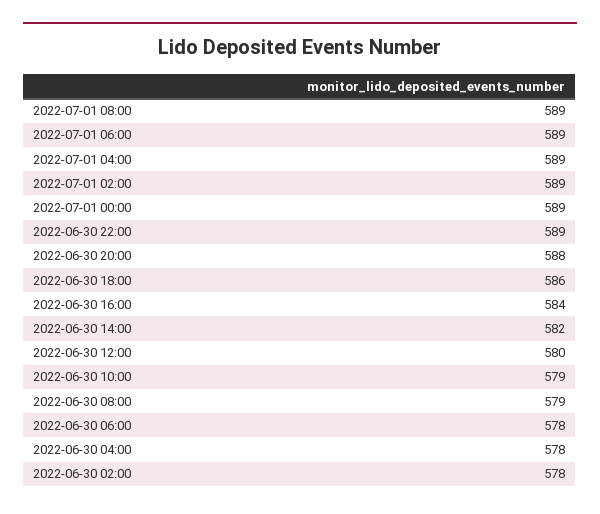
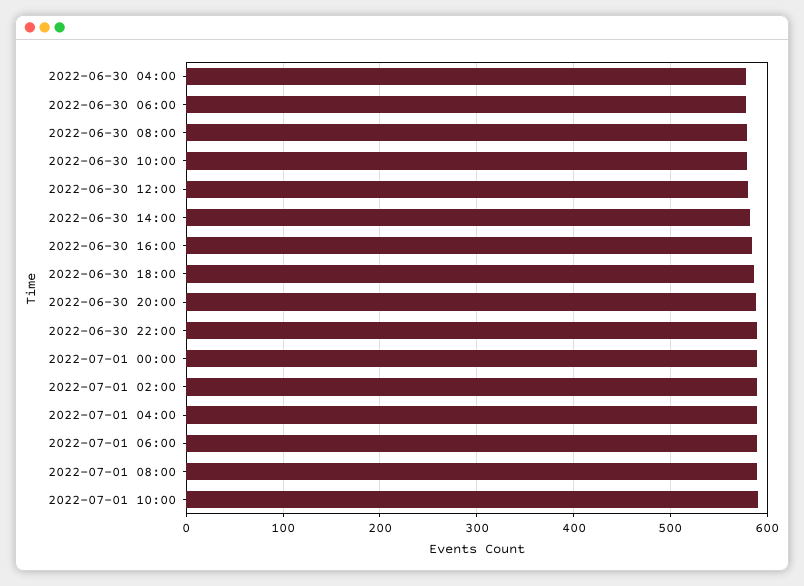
2022-06-30 02:00: 578 -> none
2022-07-01 10:00: none -> 590

